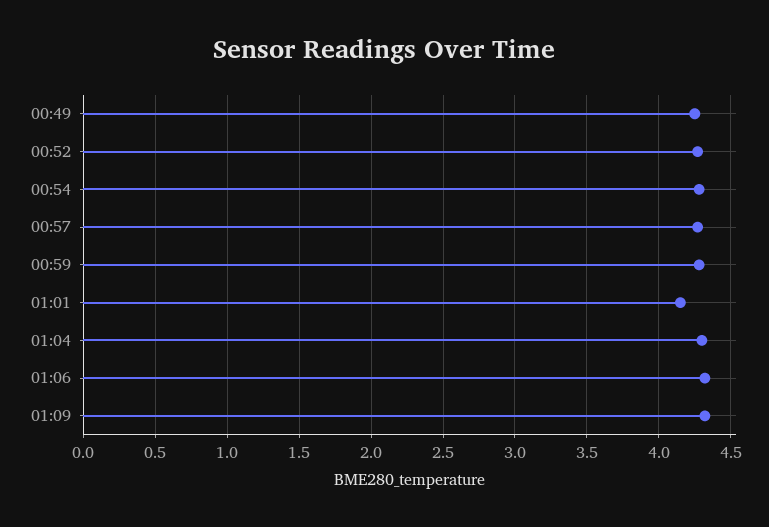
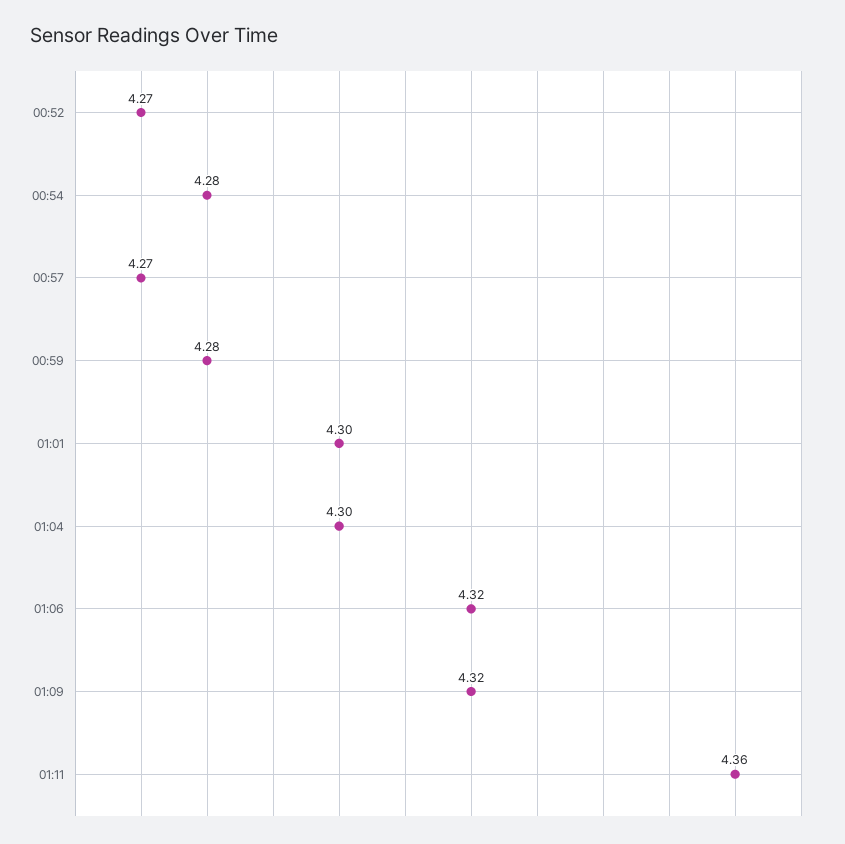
00:49: 4.25 -> none
01:01: 4.15 -> 4.3
01:11: none -> 4.36

